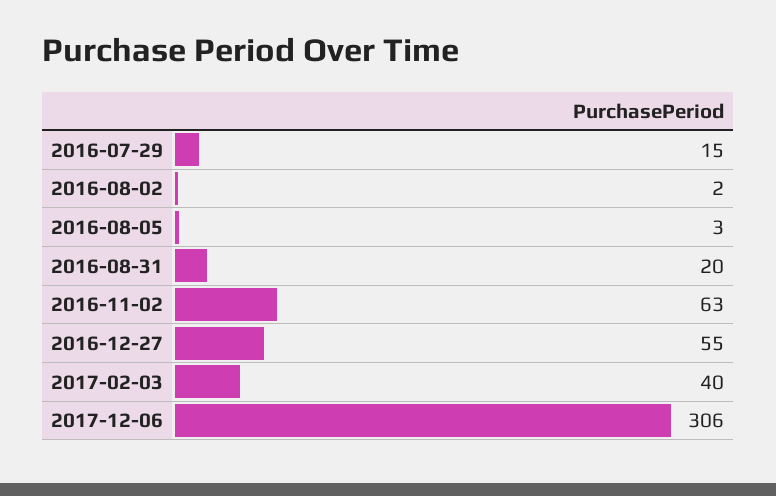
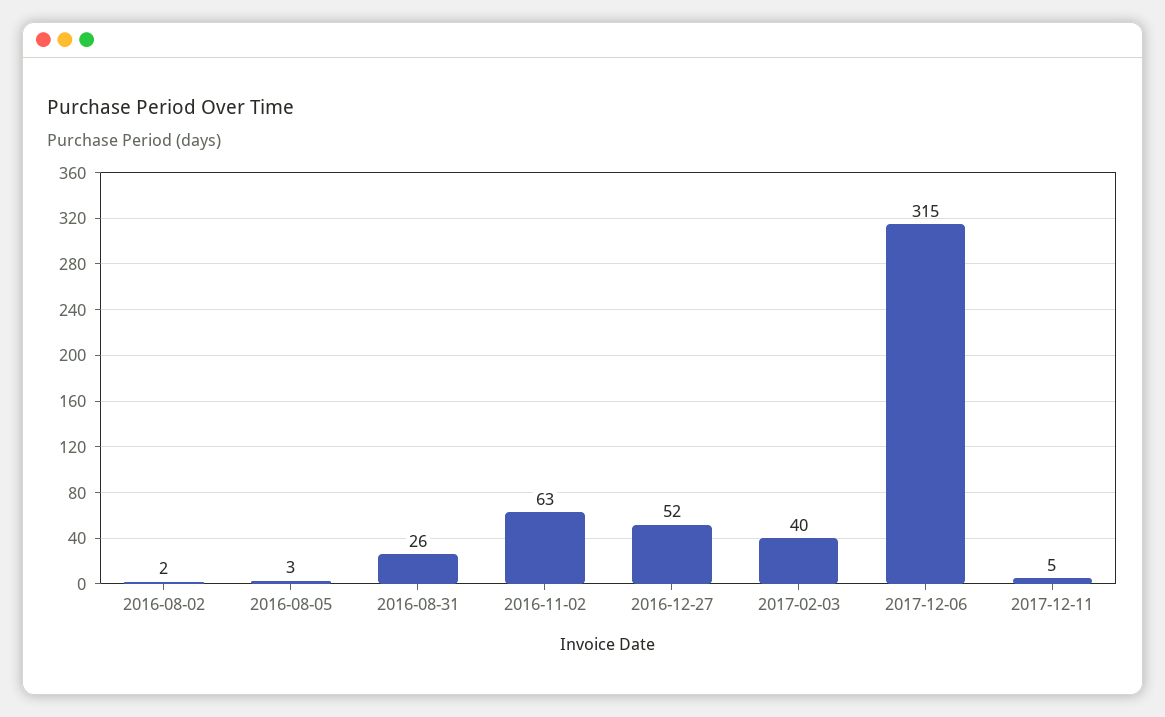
2016-07-29: 15 -> none
2016-08-31: 20 -> 26
2016-12-27: 55 -> 52
2017-12-06: 306 -> 315
2017-12-11: none -> 5

